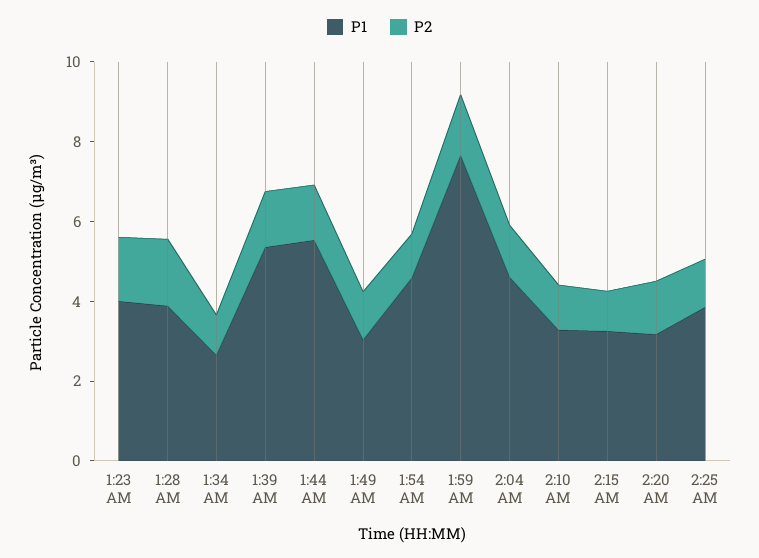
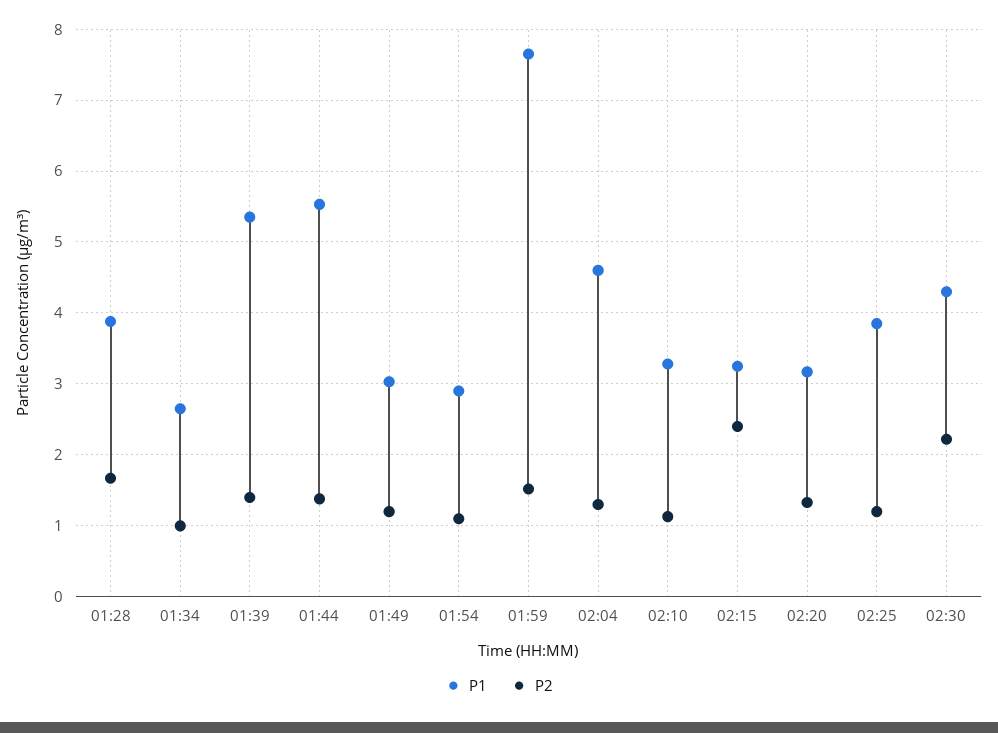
P1, 1:23 AM: 4 -> none
P2, 1:23 AM: 1.5 -> none
P1, 1:54 AM: 4.5 -> 2.9
P2, 2:15 AM: 1 -> 2.4
P1, 02:30: none -> 4.3
P2, 02:30: none -> 2.2

